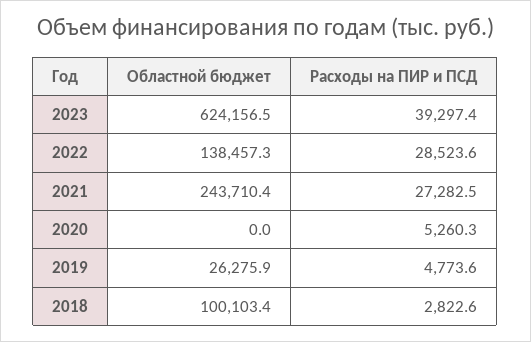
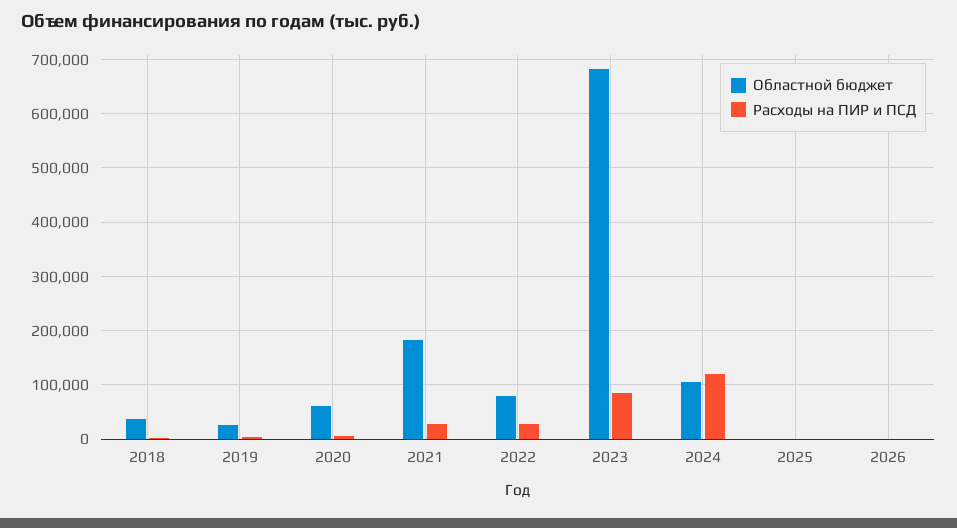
Областной бюджет, 2023: 624156.5 -> 680000
Расходы на ПИР и ПСД, 2023: 39297.4 -> 80000
Областной бюджет, 2022: 138457.3 -> 80000
Областной бюджет, 2021: 243710.4 -> 180000
Областной бюджет, 2020: 0 -> 60000
Областной бюджет, 2018: 100103.4 -> 40000
Областной бюджет, 2024: none -> 100000
Расходы на ПИР и ПСД, 2024: none -> 120000
Областной бюджет, 2025: none -> 0
Расходы на ПИР и ПСД, 2025: none -> 0
Областной бюджет, 2026: none -> 0
Расходы на ПИР и ПСД, 2026: none -> 0

